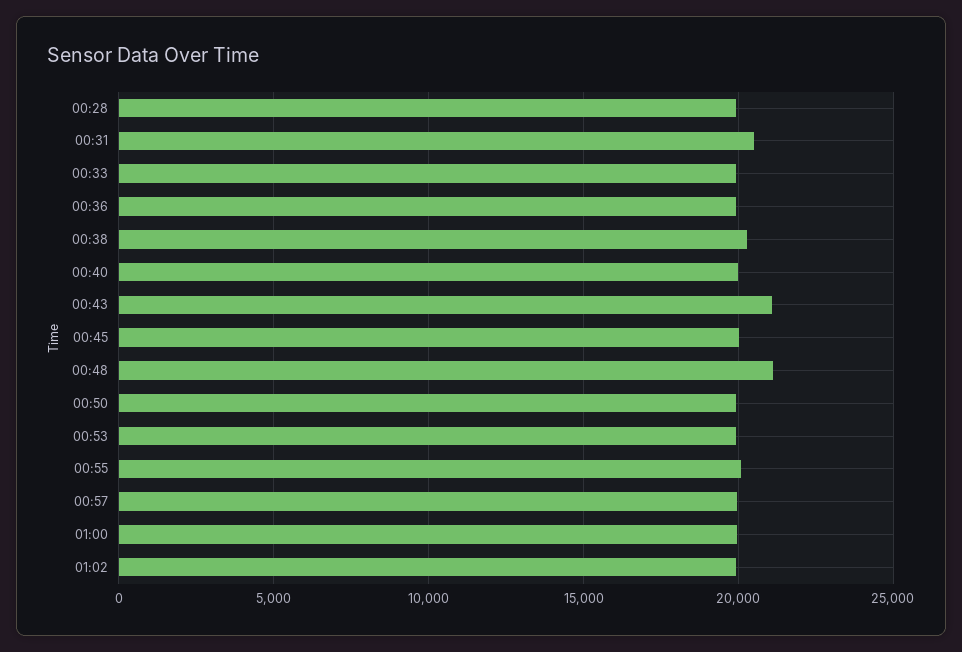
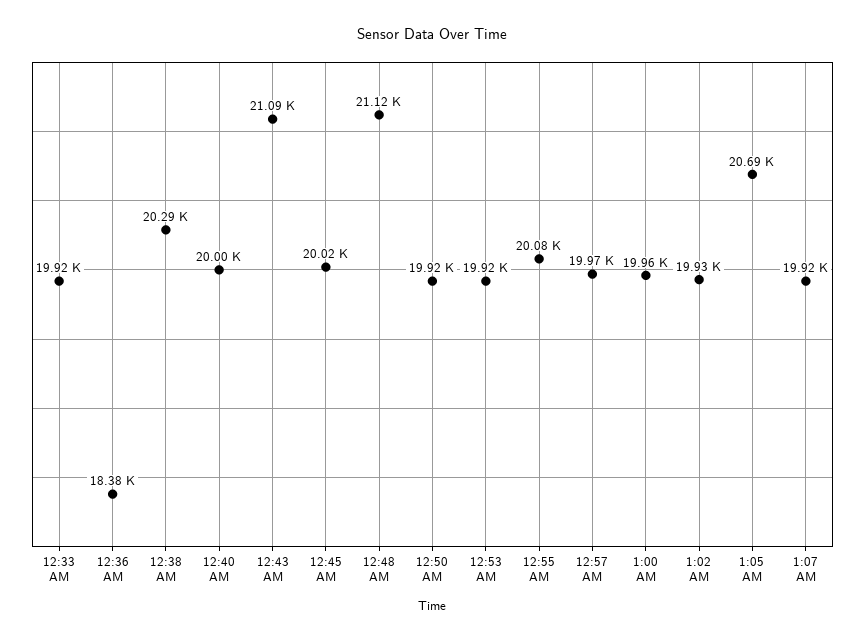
00:28: 20000 -> none
00:31: 20500 -> none
00:36: 20000 -> 18380
1:05 AM: none -> 20690
1:07 AM: none -> 19920

